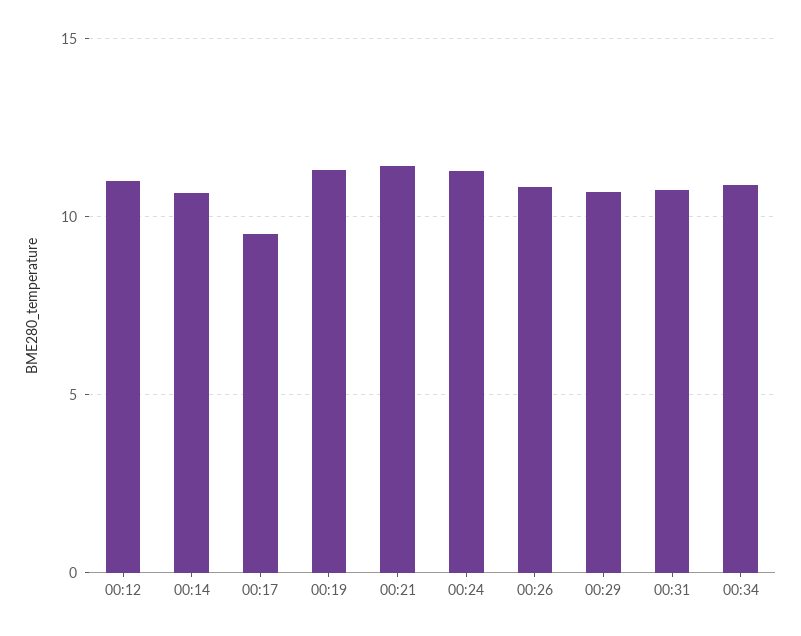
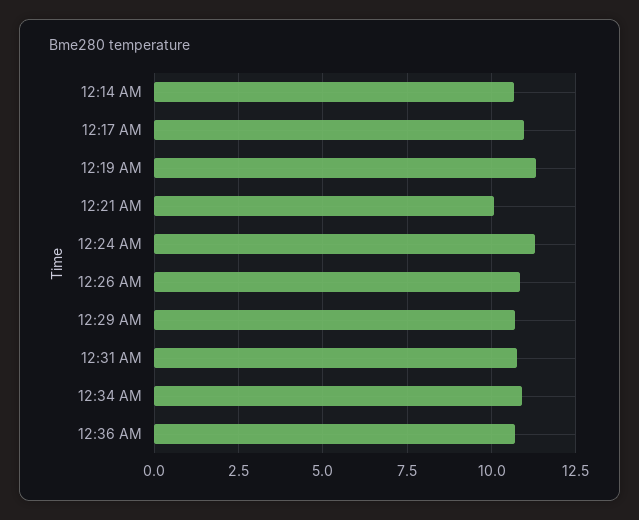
00:12: 11 -> none
00:17: 9.5 -> 11
00:21: 11.5 -> 10
12:36 AM: none -> 10.75

